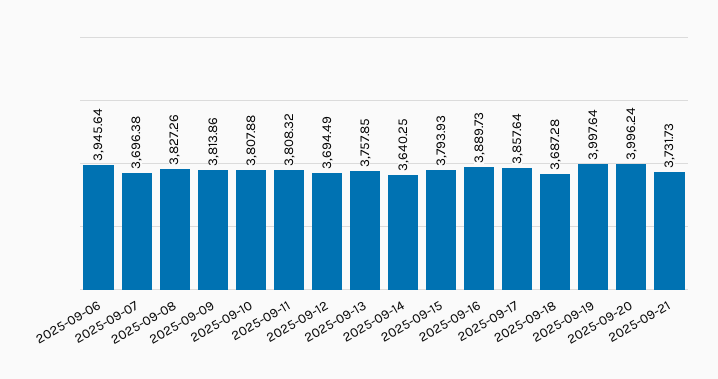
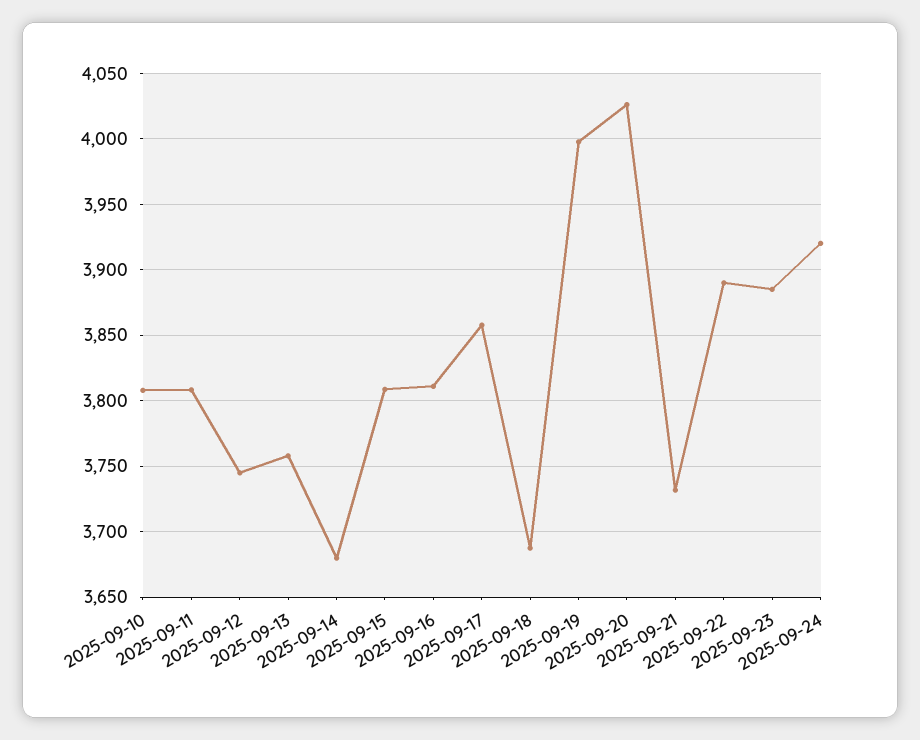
2025-09-06: 3945.64 -> none
2025-09-07: 3696.38 -> none
2025-09-08: 3827.26 -> none
2025-09-09: 3813.86 -> none
2025-09-12: 3694.49 -> 3745
2025-09-14: 3640.25 -> 3680
2025-09-15: 3793.93 -> 3810
2025-09-16: 3889.73 -> 3810
2025-09-20: 3996.24 -> 4025
2025-09-22: none -> 3890
2025-09-23: none -> 3885
2025-09-24: none -> 3920

